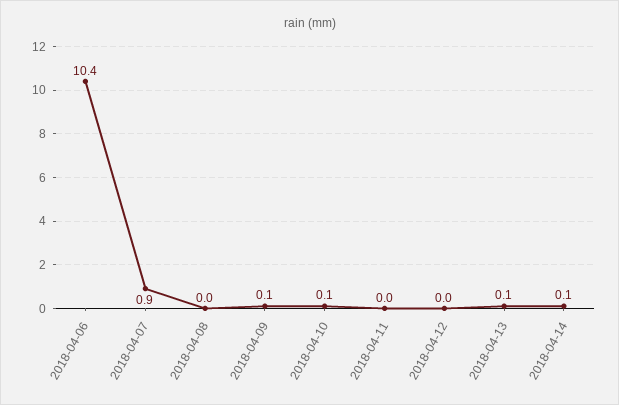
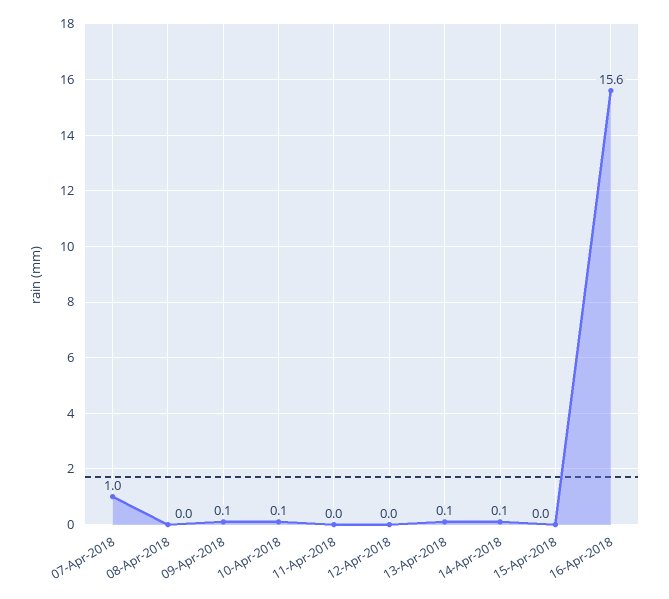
2018-04-06: 10.4 -> none
2018-04-07: 0.9 -> 1
15-Apr-2018: none -> 0
16-Apr-2018: none -> 15.6

